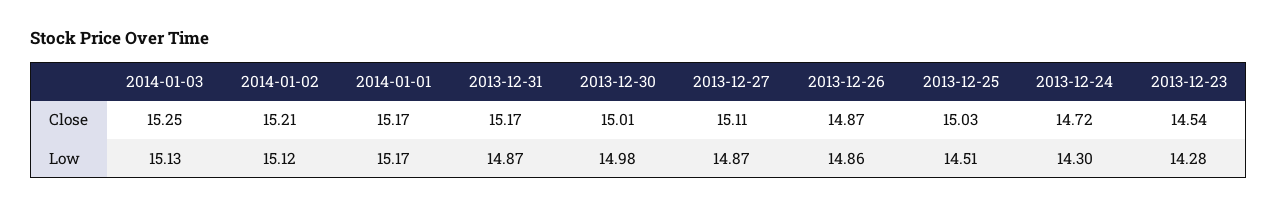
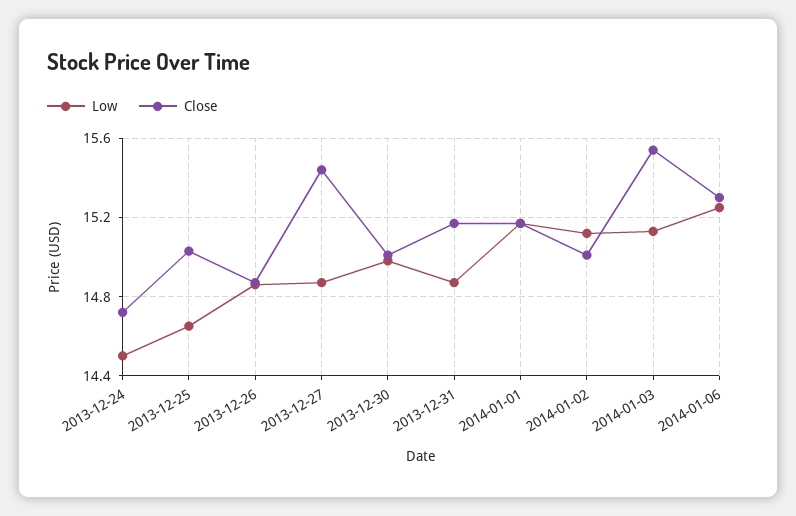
Close, 2014-01-03: 15.25 -> 15.55
Close, 2014-01-02: 15.21 -> 15
Close, 2013-12-27: 15.11 -> 15.45
Close, 2013-12-23: 14.54 -> none
Low, 2013-12-25: 14.51 -> 14.65
Low, 2013-12-24: 14.3 -> 14.5
Low, 2013-12-23: 14.28 -> none
Low, 2014-01-06: none -> 15.25
Close, 2014-01-06: none -> 15.3

